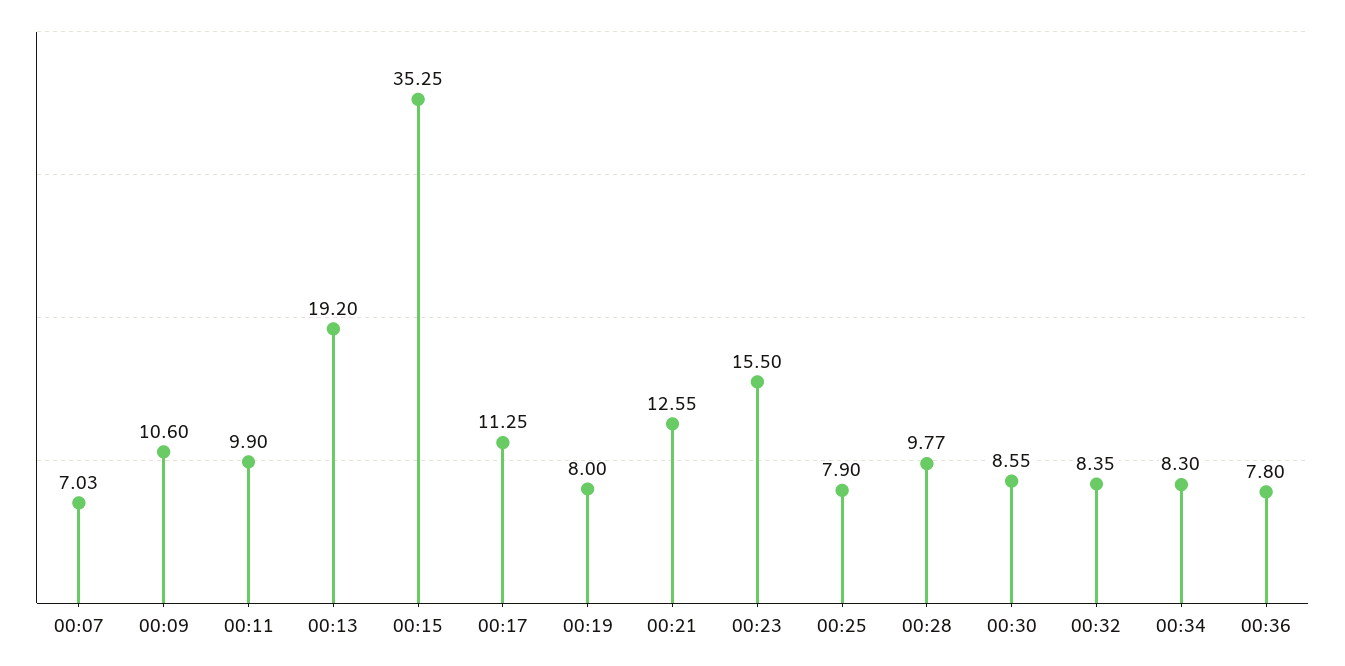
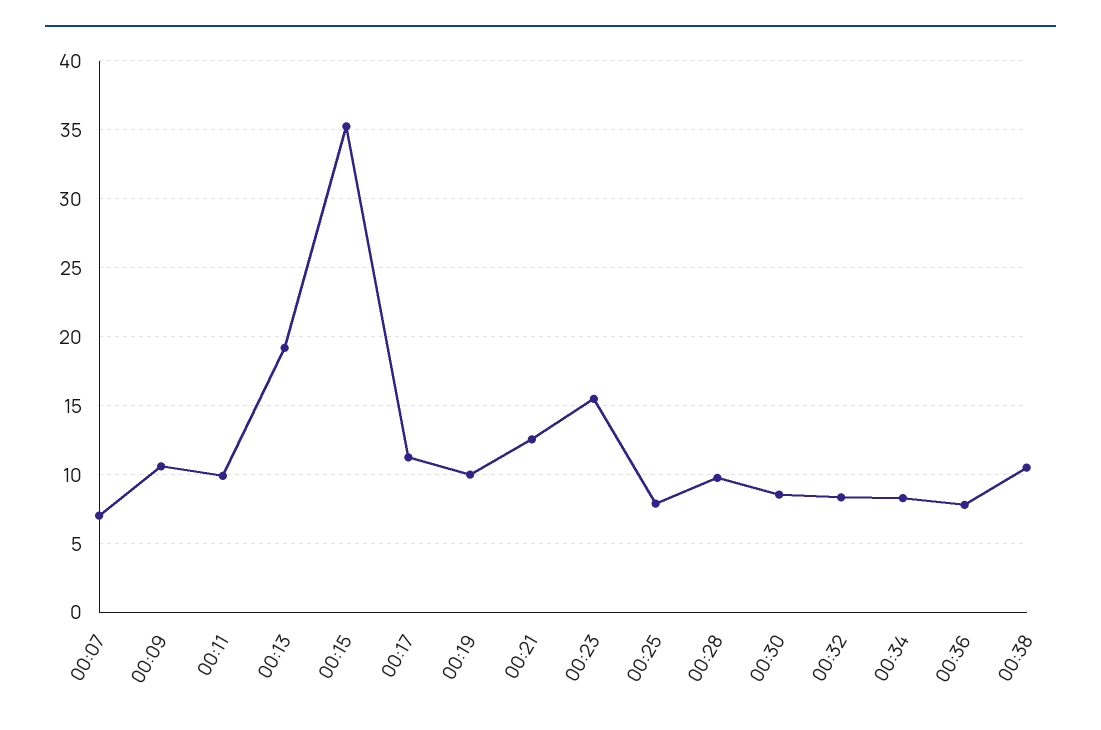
00:19: 8 -> 10
00:38: none -> 10.5

